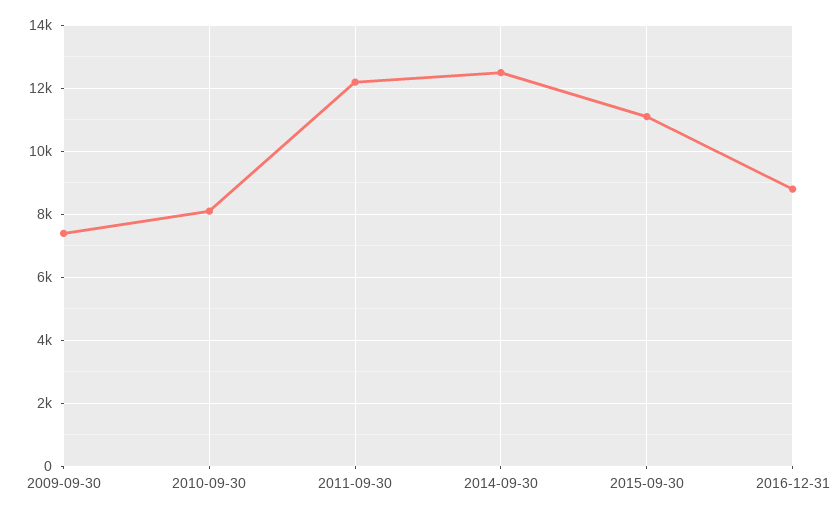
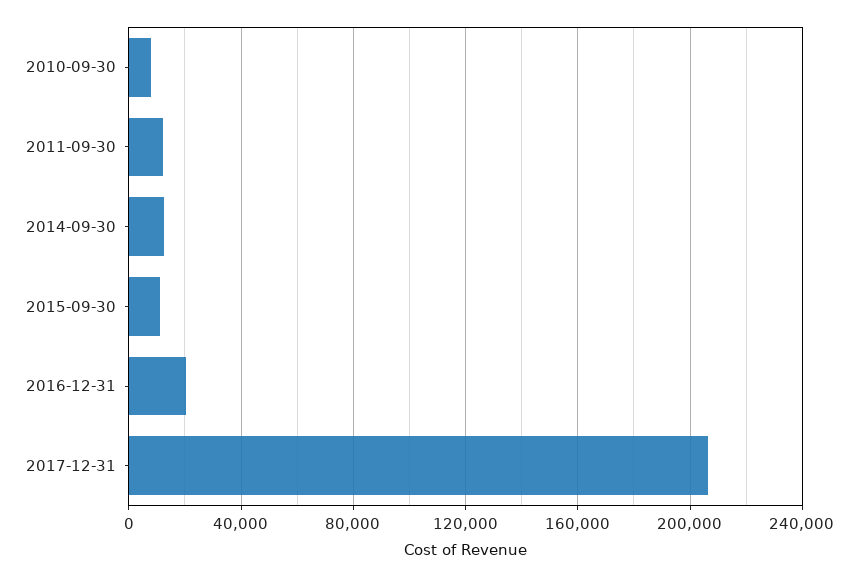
2009-09-30: 7400 -> none
2016-12-31: 8800 -> 20000
2017-12-31: none -> 205000

